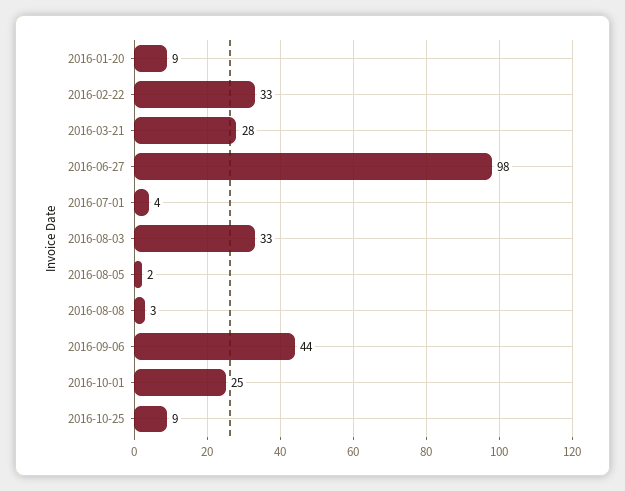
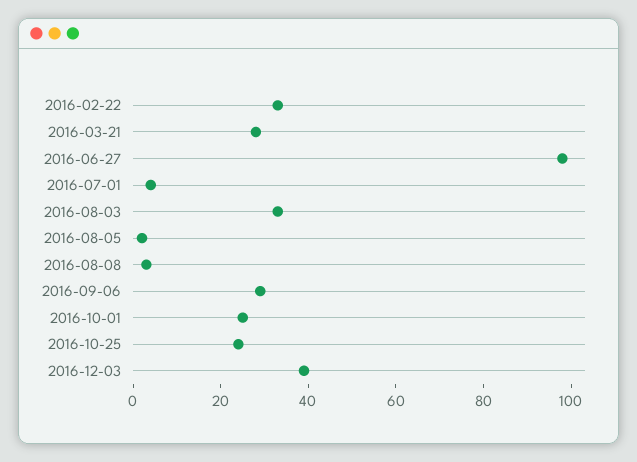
2016-01-20: 9 -> none
2016-09-06: 44 -> 30
2016-10-25: 9 -> 25
2016-12-03: none -> 40

